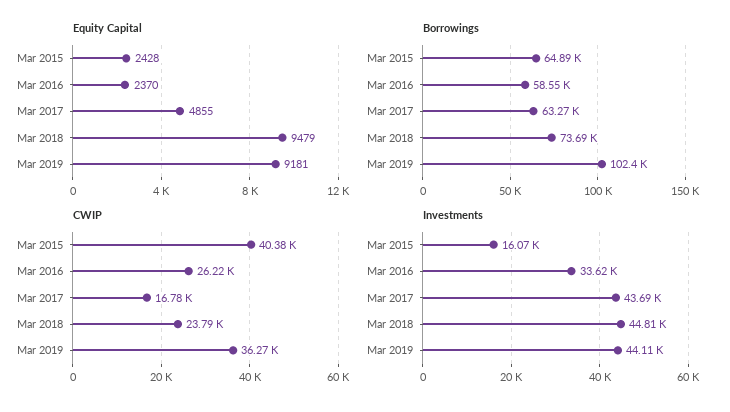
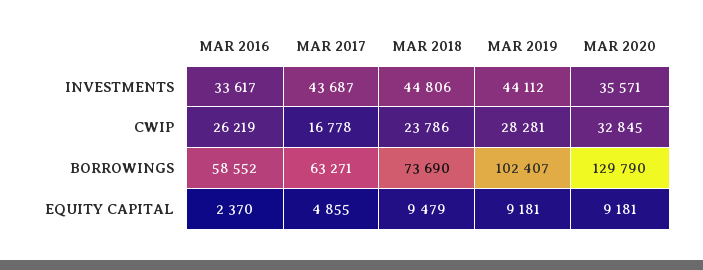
Equity Capital, Mar 2015: 2428 -> none
Borrowings, Mar 2015: 64890 -> none
CWIP, Mar 2015: 40380 -> none
CWIP, Mar 2019: 36270 -> 28281
Investments, Mar 2015: 16070 -> none
Investments, MAR 2020: none -> 35571
CWIP, MAR 2020: none -> 32845
Borrowings, MAR 2020: none -> 129790
Equity Capital, MAR 2020: none -> 9181

